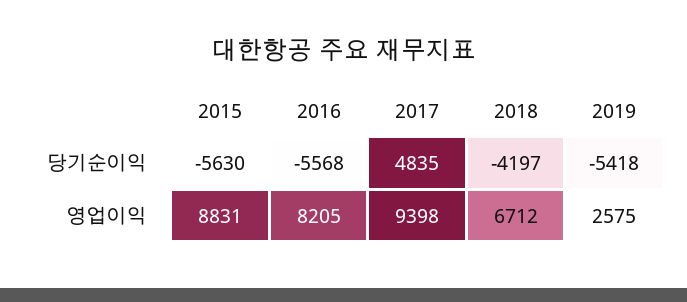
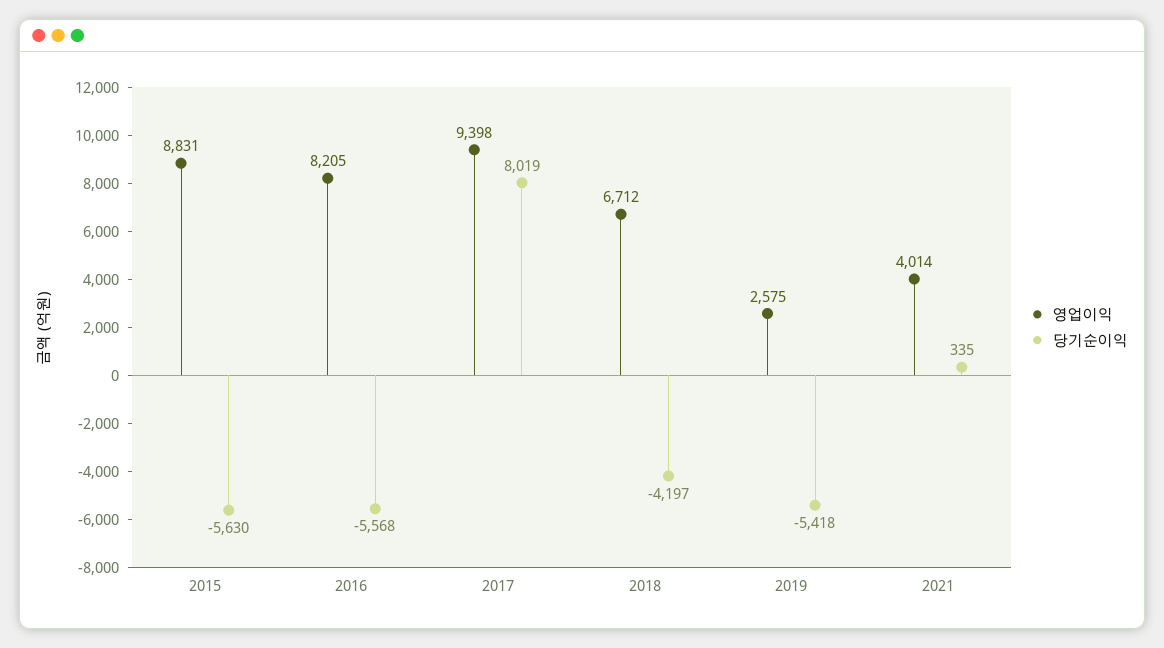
당기순이익, 2017: 4835 -> 8019
영업이익, 2021: none -> 4014
당기순이익, 2021: none -> 335

